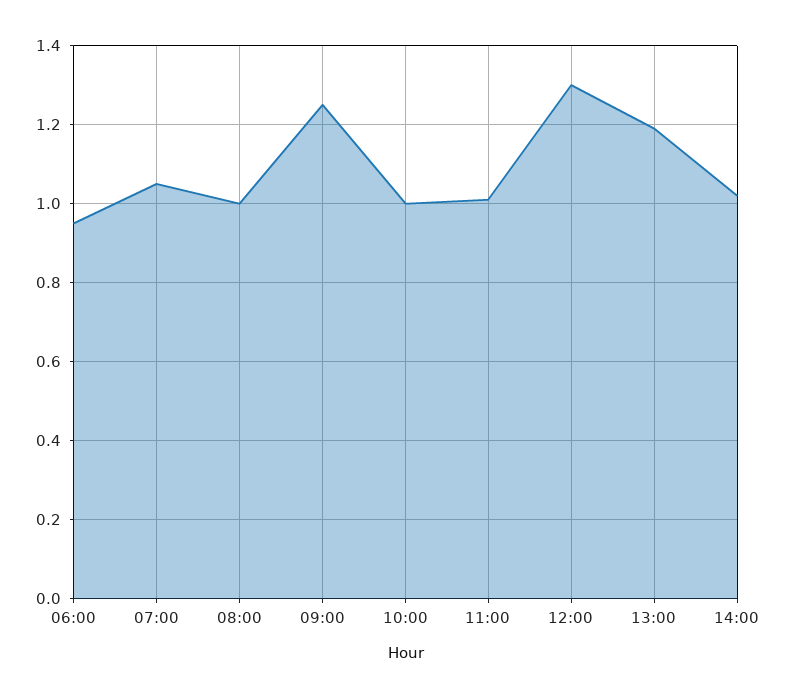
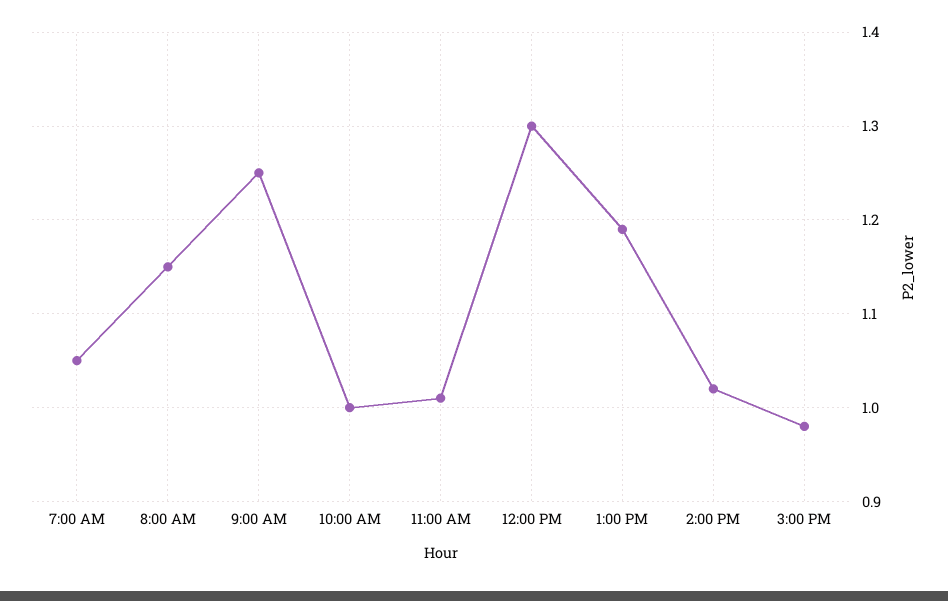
06:00: 0.95 -> none
08:00: 1 -> 1.15
3:00 PM: none -> 0.98

